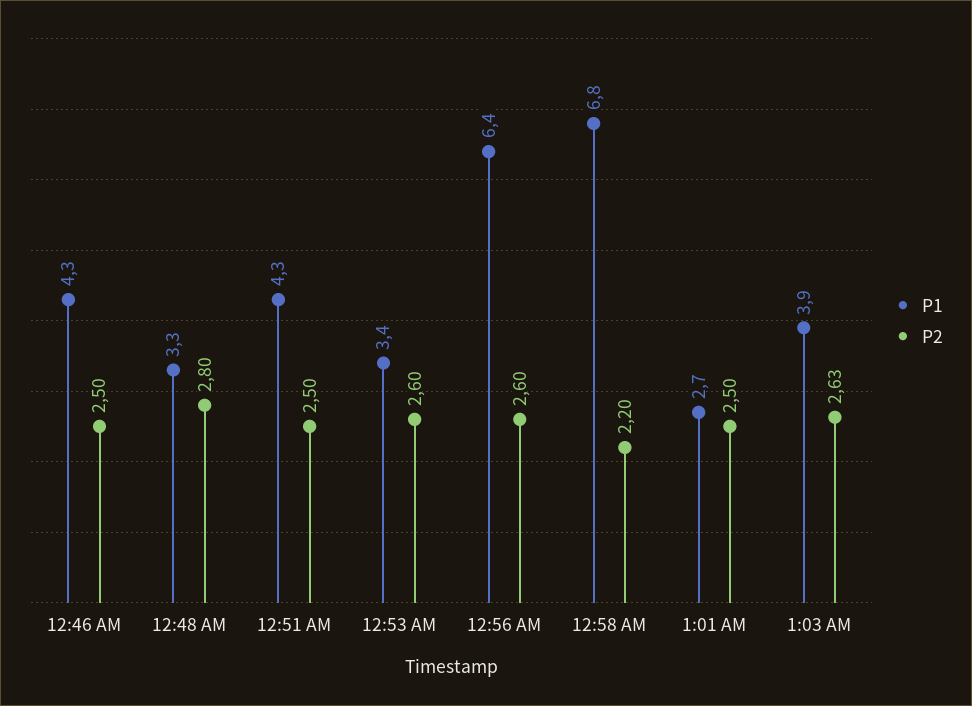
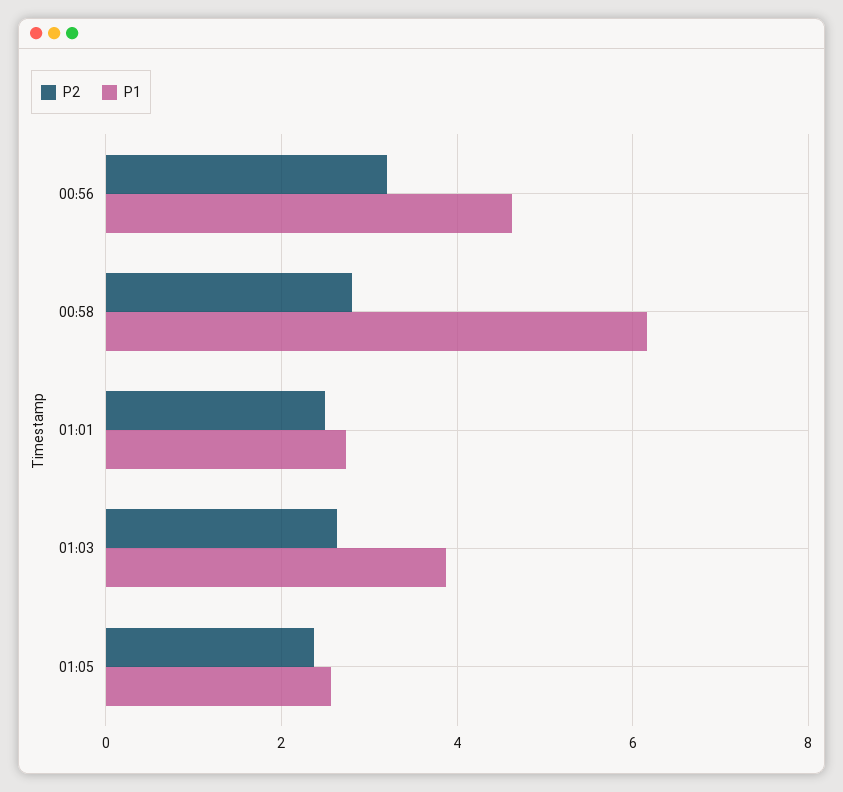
P1, 12:46 AM: 4.3 -> none
P2, 12:46 AM: 2.5 -> none
P1, 12:48 AM: 3.3 -> none
P2, 12:48 AM: 2.8 -> none
P1, 12:51 AM: 4.3 -> none
P2, 12:51 AM: 2.5 -> none
P1, 12:53 AM: 3.4 -> none
P2, 12:53 AM: 2.6 -> none
P1, 12:56 AM: 6.4 -> 4.6
P2, 12:56 AM: 2.6 -> 3.2
P1, 12:58 AM: 6.8 -> 6.2
P2, 12:58 AM: 2.2 -> 2.8
P2, 01:05: none -> 2.4
P1, 01:05: none -> 2.6

